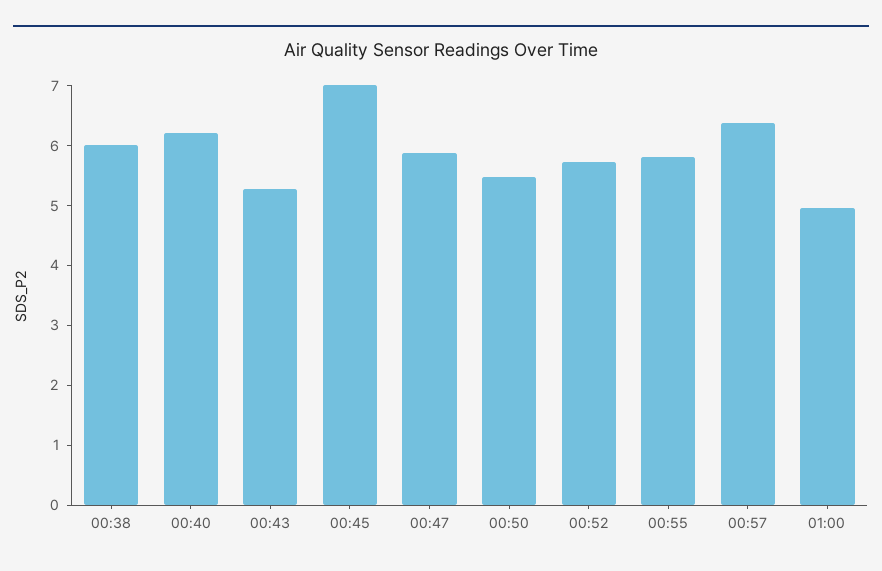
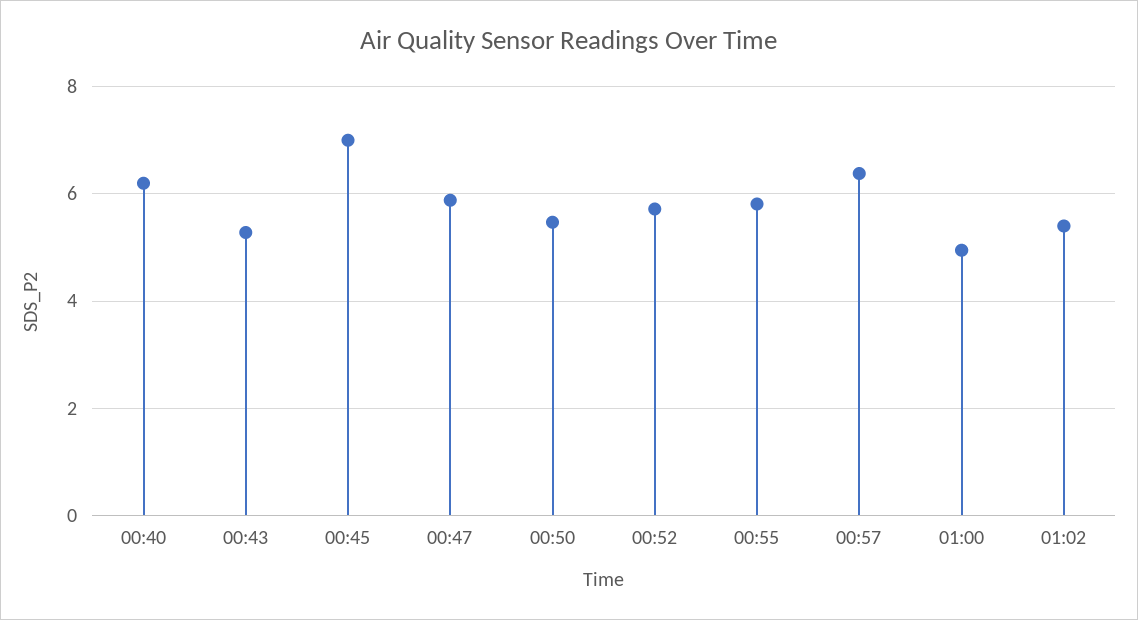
00:38: 6 -> none
01:02: none -> 5.4

